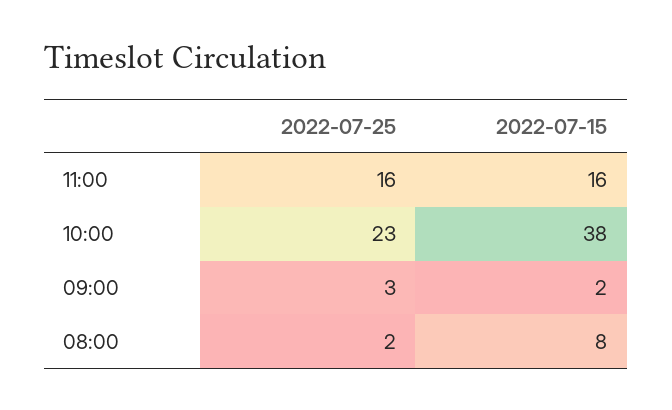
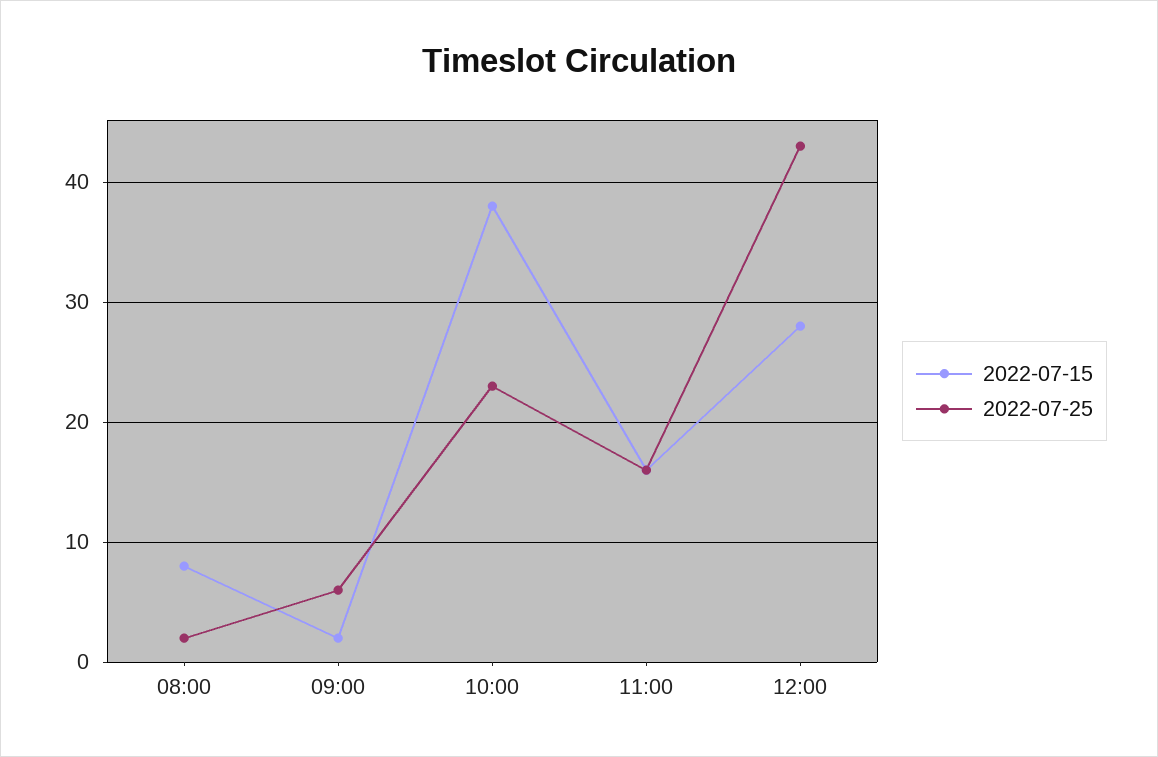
2022-07-25, 09:00: 3 -> 6
2022-07-15, 12:00: none -> 28
2022-07-25, 12:00: none -> 43

